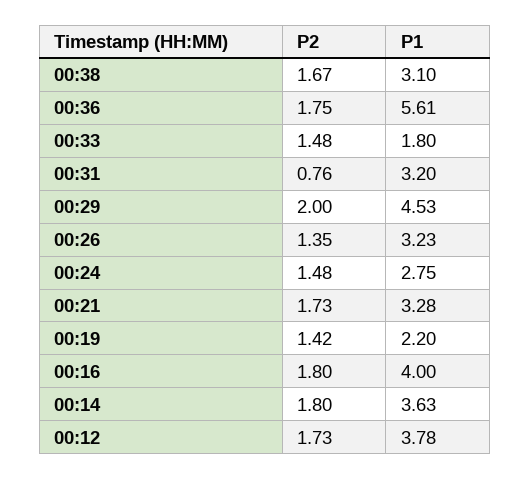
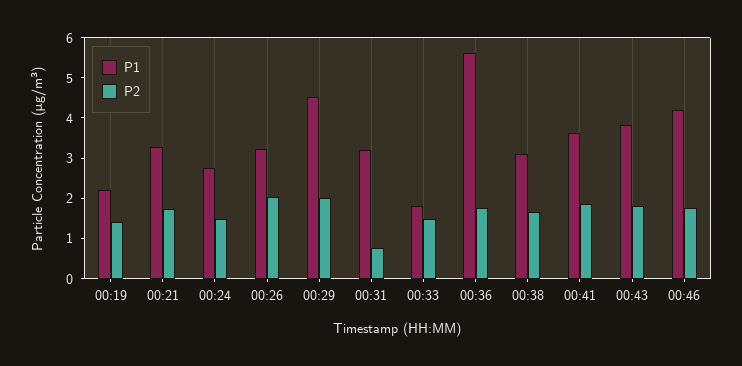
P2, 00:26: 1.35 -> 2
P2, 00:16: 1.8 -> none
P1, 00:16: 4 -> none
P2, 00:14: 1.8 -> none
P1, 00:14: 3.63 -> none
P2, 00:12: 1.73 -> none
P1, 00:12: 3.78 -> none
P1, 00:41: none -> 3.6
P2, 00:41: none -> 1.8
P1, 00:43: none -> 3.8
P2, 00:43: none -> 1.8
P1, 00:46: none -> 4.2
P2, 00:46: none -> 1.8

